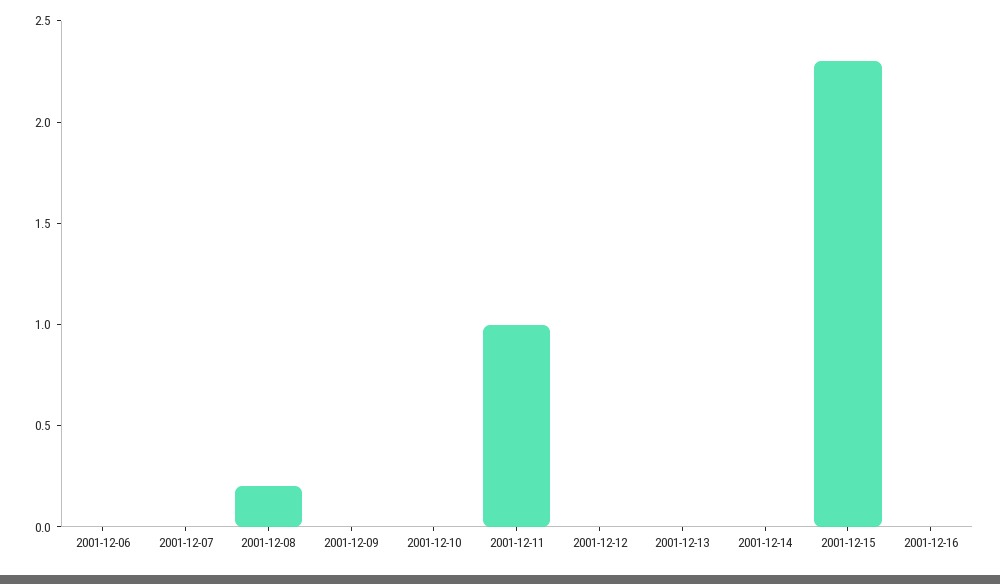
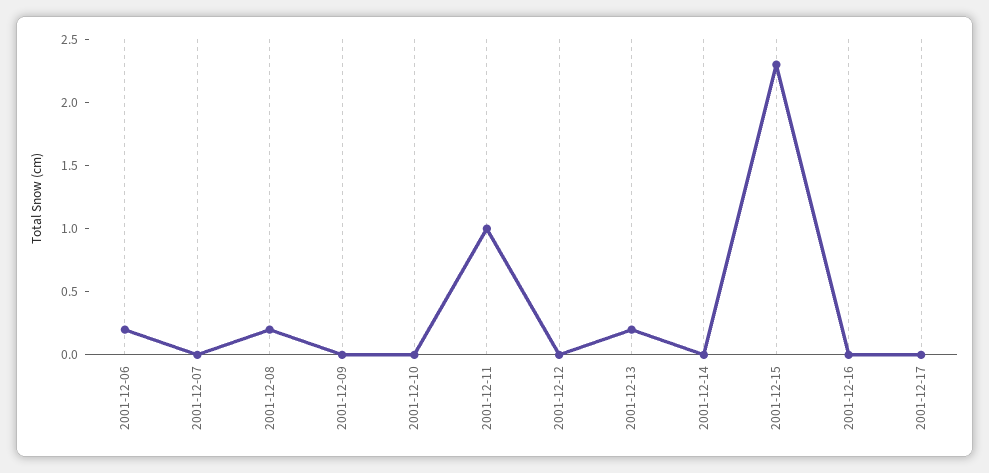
2001-12-06: 0 -> 0.2
2001-12-13: 0 -> 0.2
2001-12-17: none -> 0

